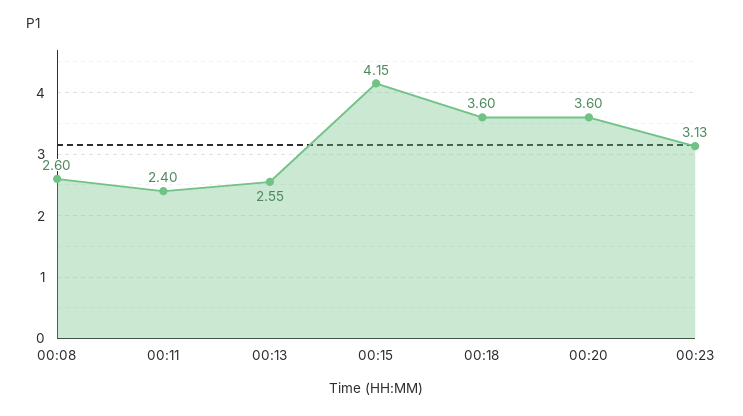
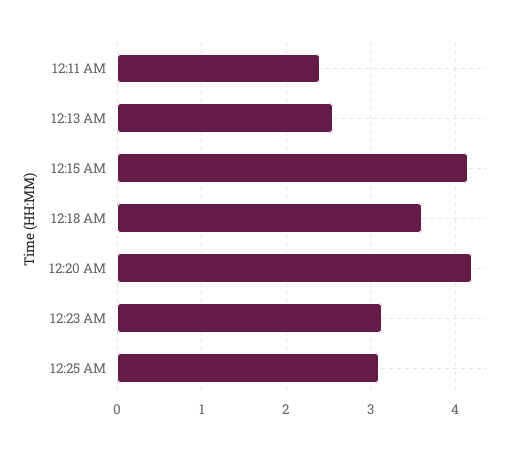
00:08: 2.6 -> none
00:20: 3.6 -> 4.2
12:25 AM: none -> 3.1

